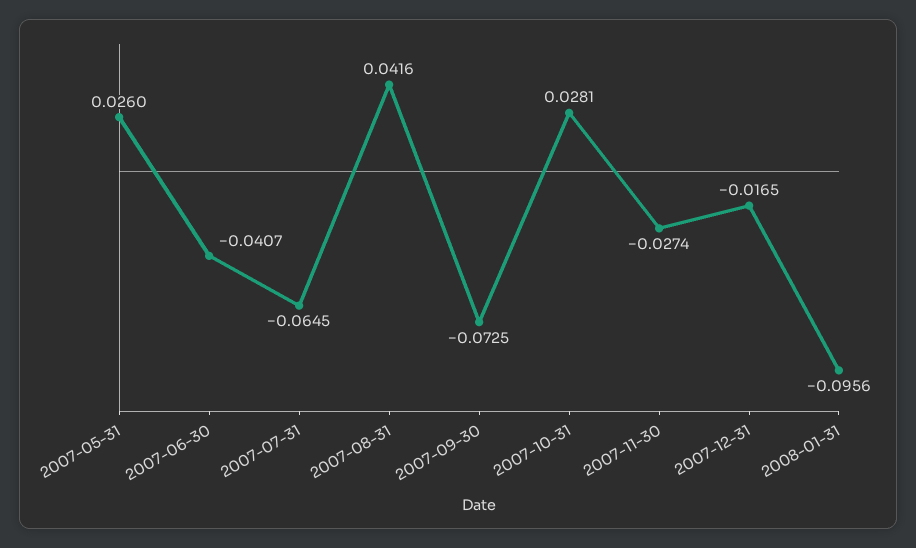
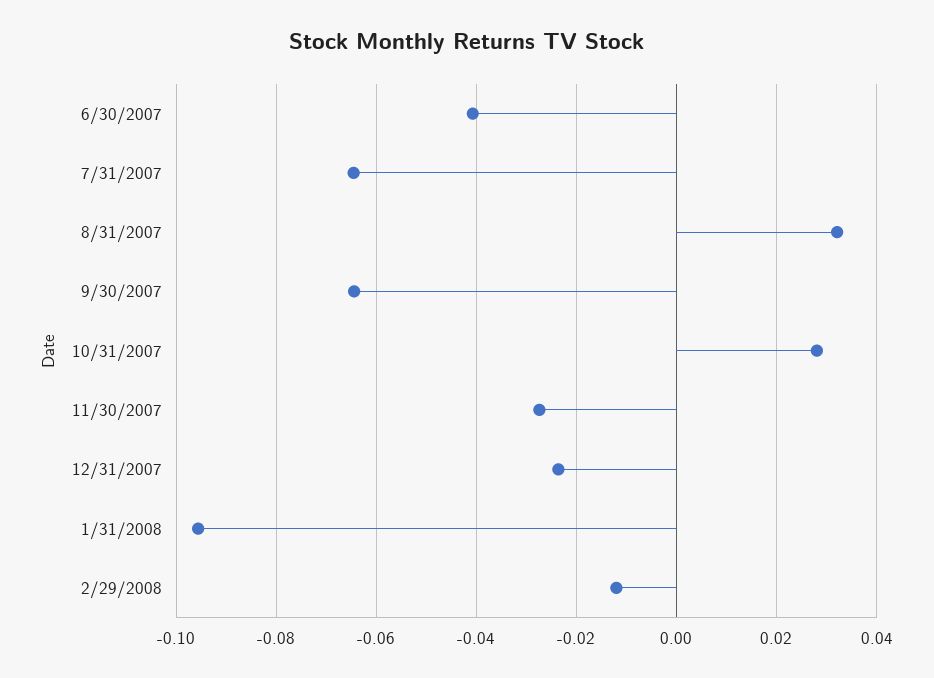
2007-05-31: 0.026 -> none
2007-08-31: 0.0416 -> 0.032
2007-09-30: -0.0725 -> -0.064
2007-12-31: -0.0165 -> -0.024
2/29/2008: none -> -0.012

